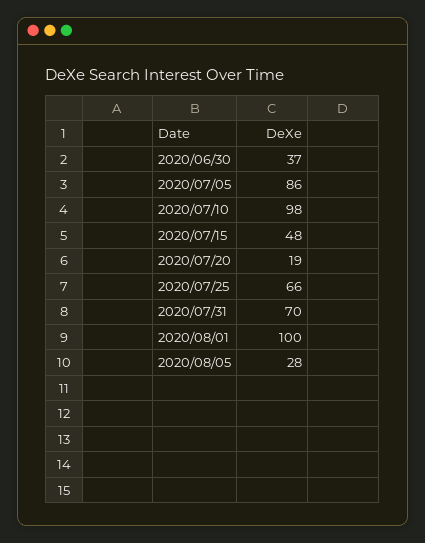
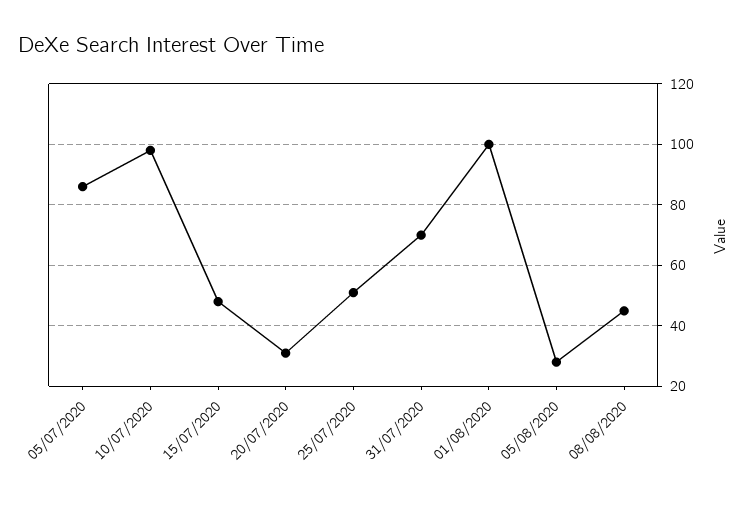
2020/06/30: 37 -> none
2020/07/20: 19 -> 30
2020/07/25: 66 -> 50
08/08/2020: none -> 45

